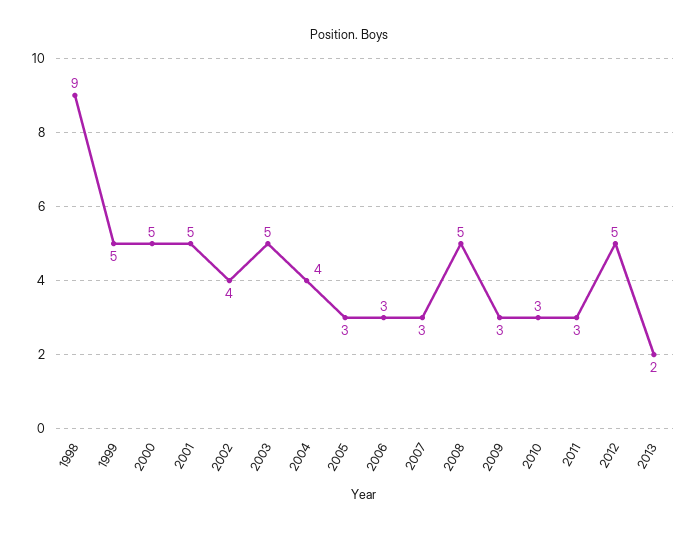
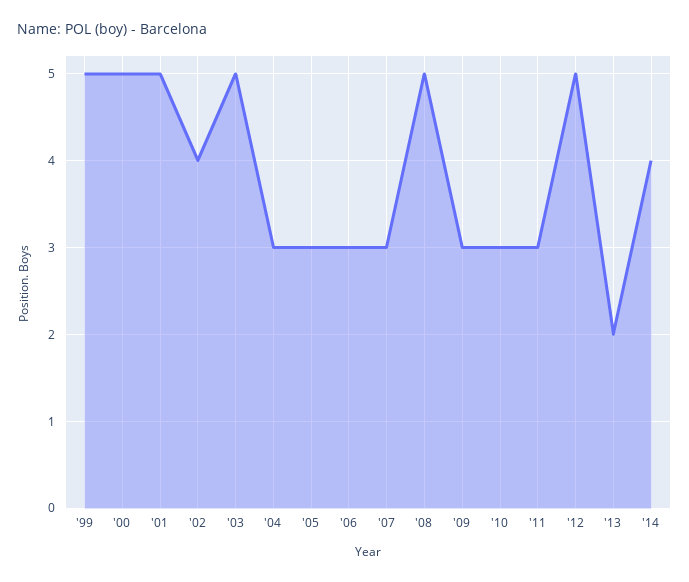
1998: 9 -> none
2004: 4 -> 3
'14: none -> 4

